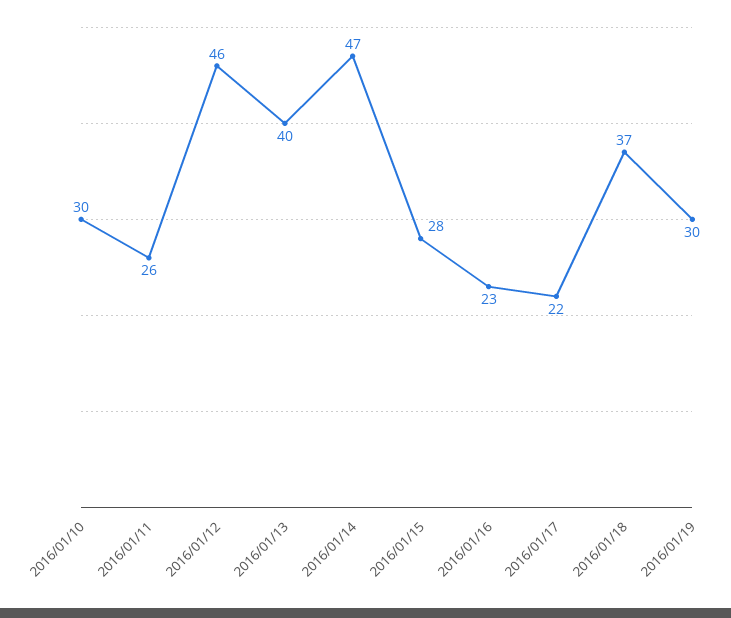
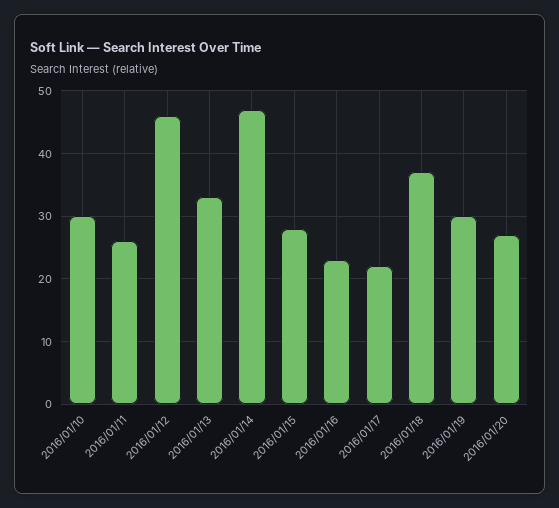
2016/01/13: 40 -> 33
2016/01/20: none -> 27

